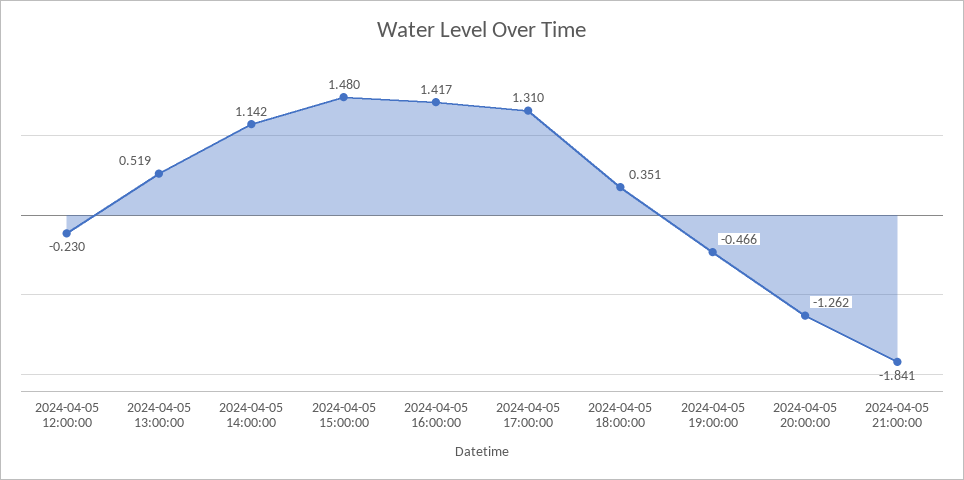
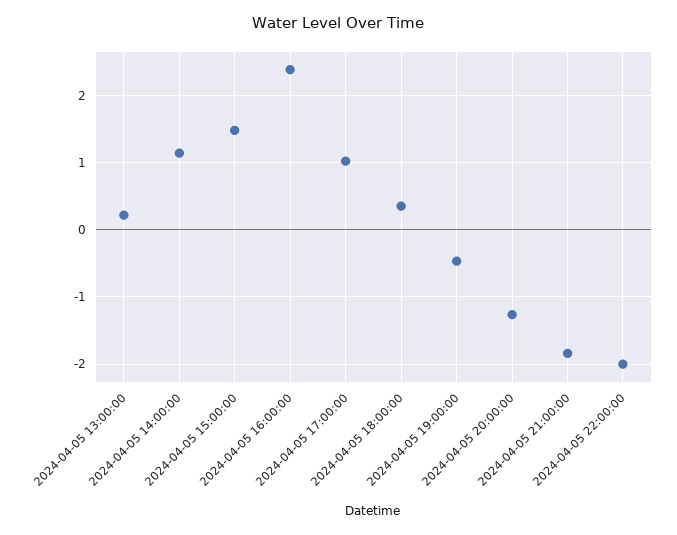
2024-04-05 12:00:00: -0.23 -> none
2024-04-05 13:00:00: 0.519 -> 0.2
2024-04-05 16:00:00: 1.417 -> 2.4
2024-04-05 17:00:00: 1.31 -> 1
2024-04-05 22:00:00: none -> -2

